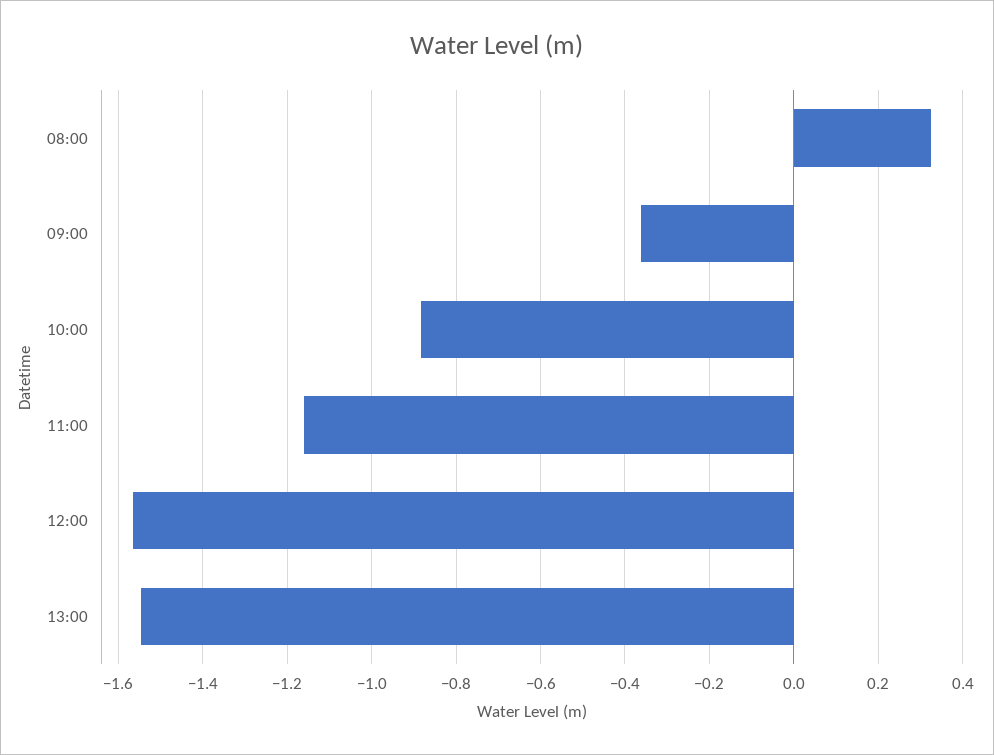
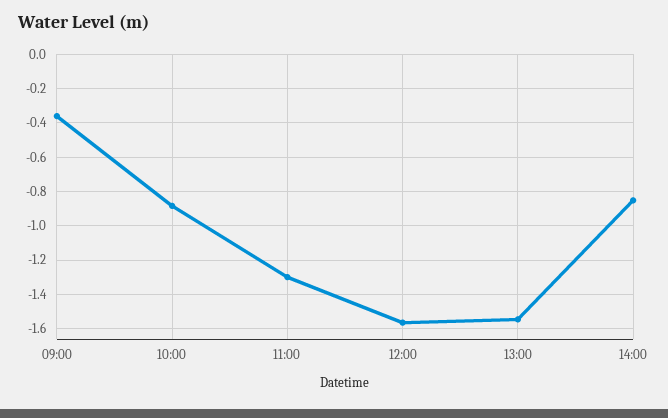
08:00: 0.32 -> none
11:00: -1.16 -> -1.3
14:00: none -> -0.85

